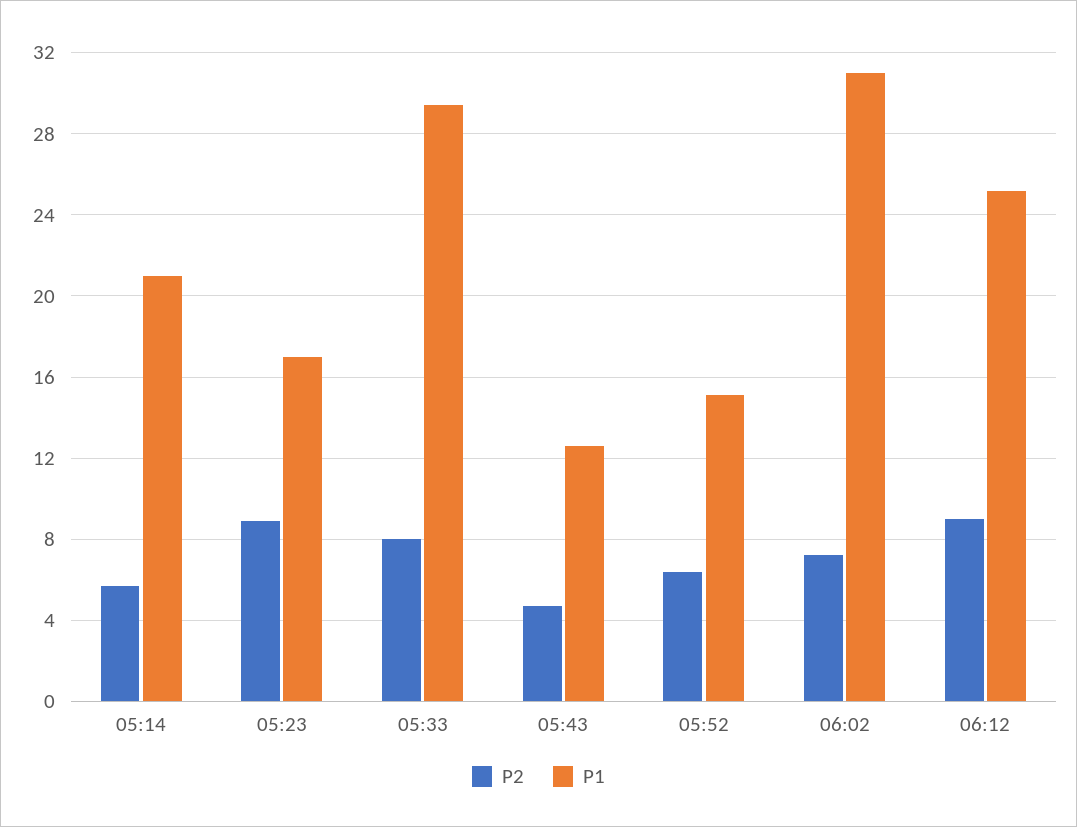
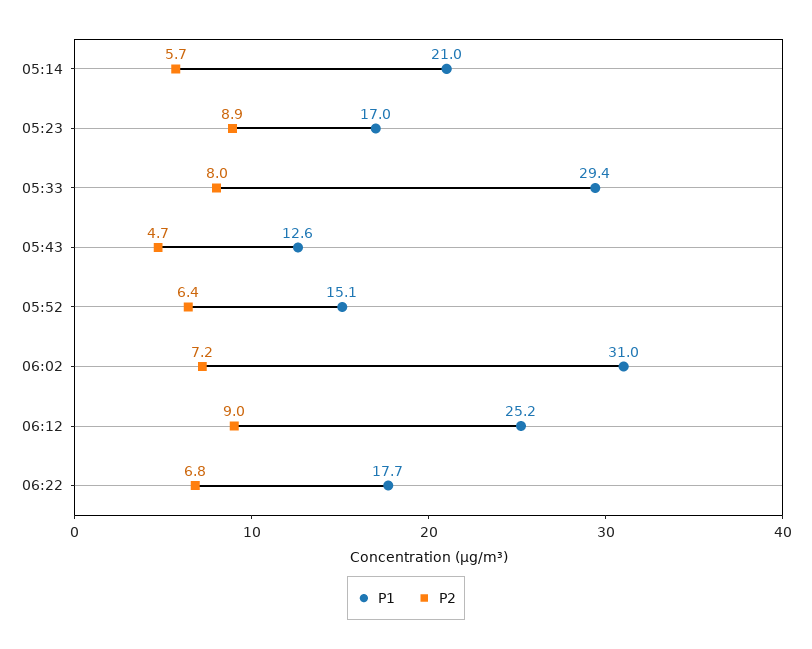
P1, 06:22: none -> 17.7
P2, 06:22: none -> 6.8

